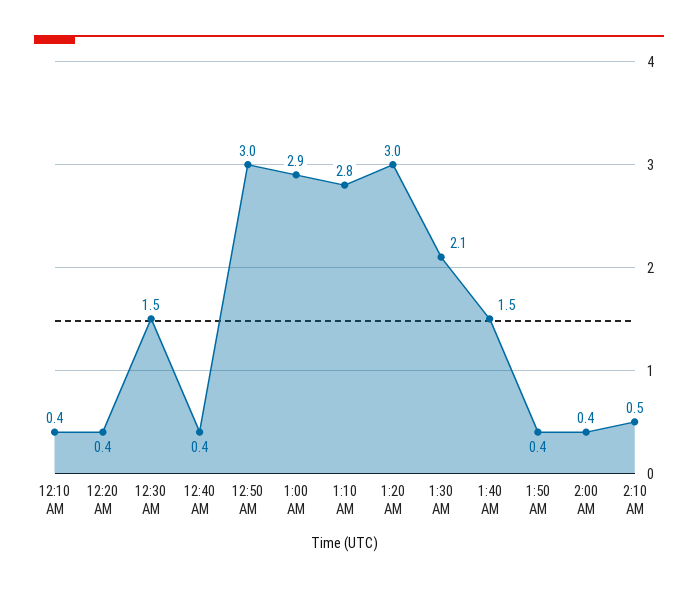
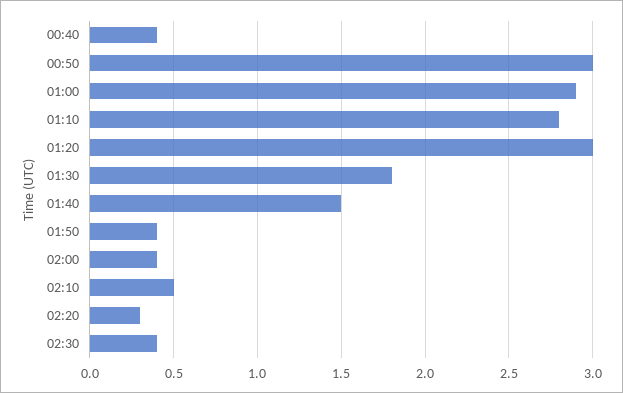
12:10 AM: 0.4 -> none
12:20 AM: 0.4 -> none
12:30 AM: 1.5 -> none
1:30 AM: 2.1 -> 1.8
02:20: none -> 0.3
02:30: none -> 0.4

